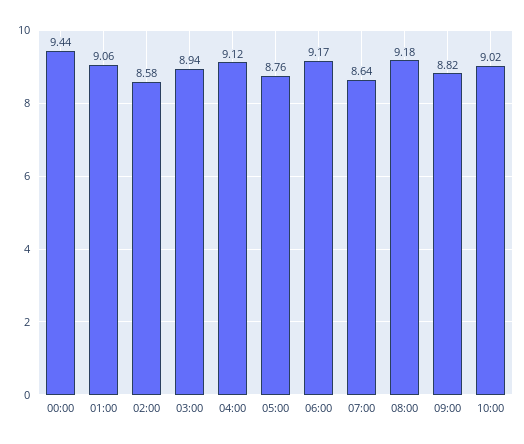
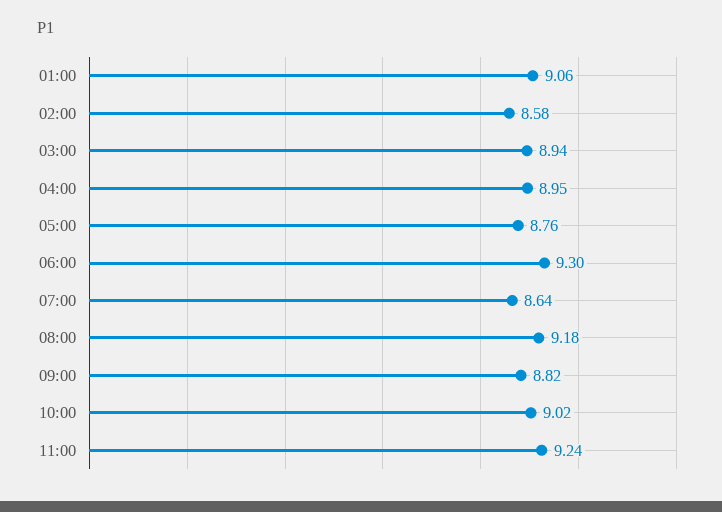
00:00: 9.44 -> none
04:00: 9.12 -> 8.95
06:00: 9.17 -> 9.3
11:00: none -> 9.24

